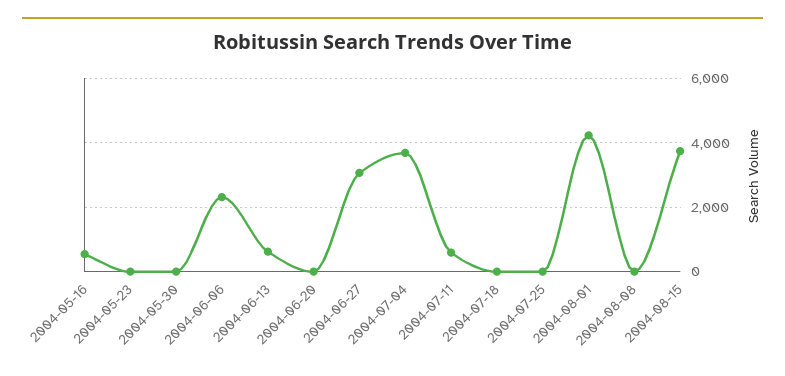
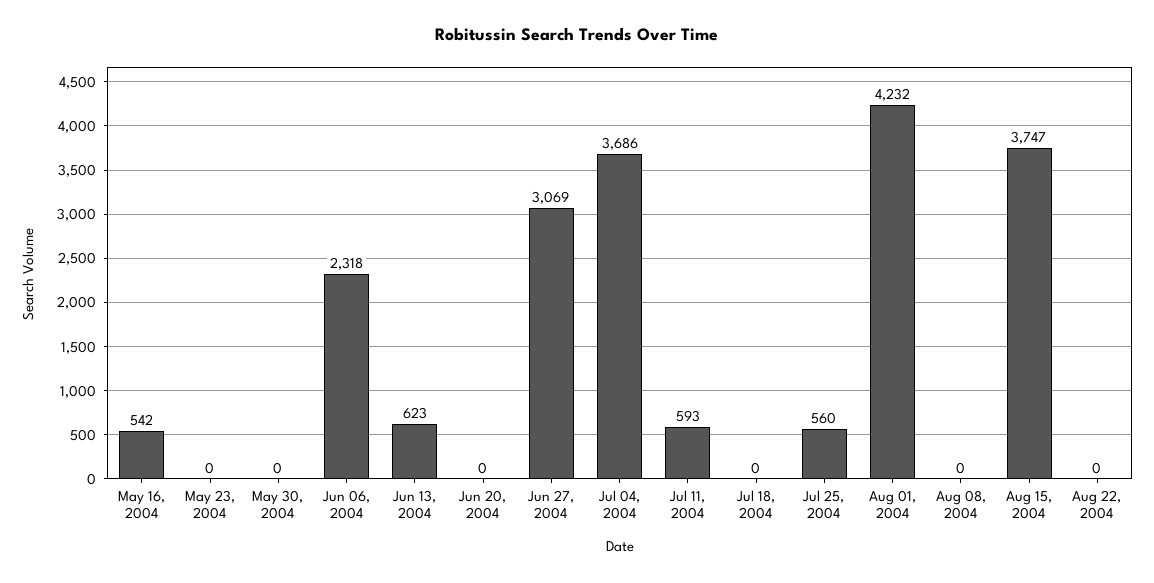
2004-07-25: 0 -> 560
Aug 22, 2004: none -> 0

